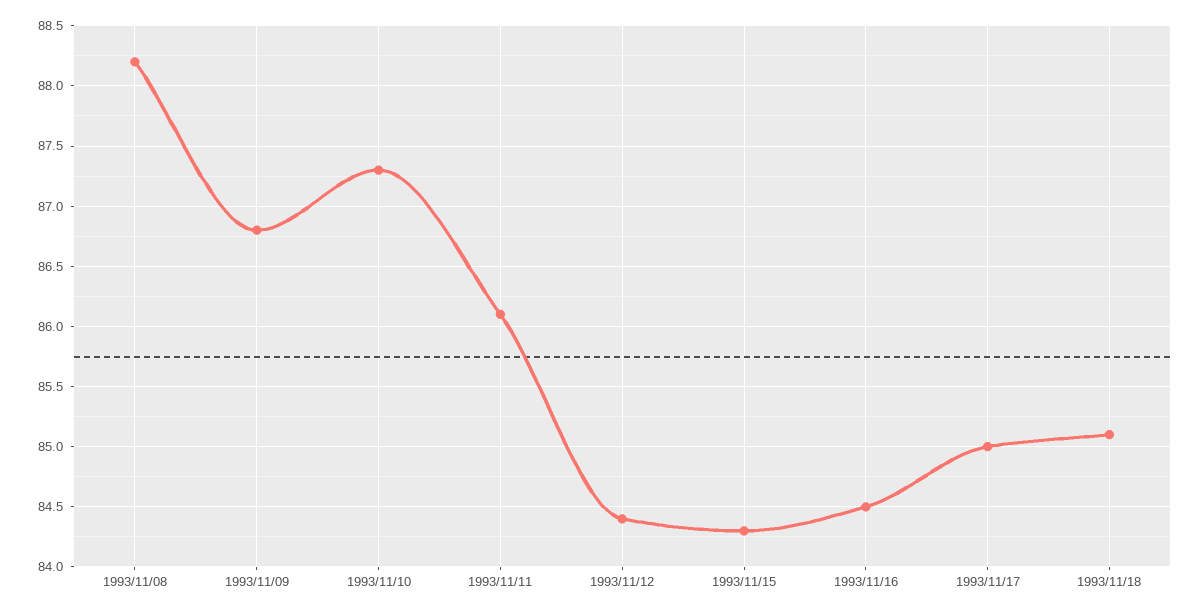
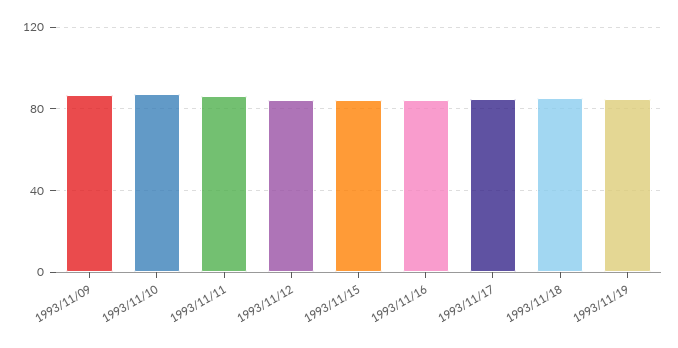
1993/11/08: 88.2 -> none
1993/11/19: none -> 85

